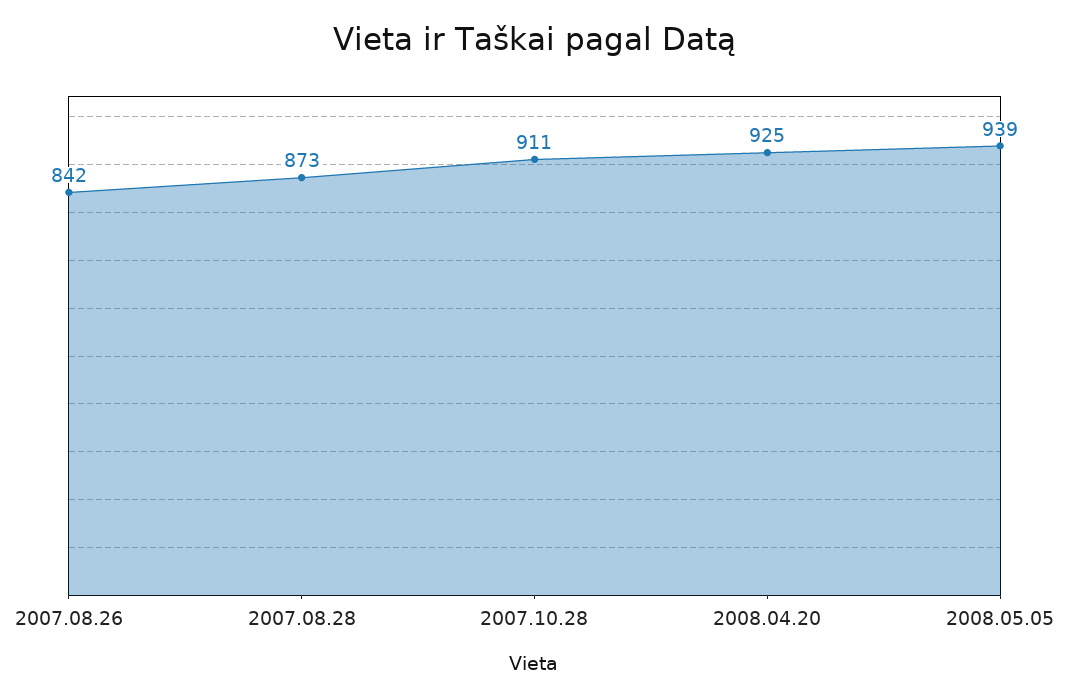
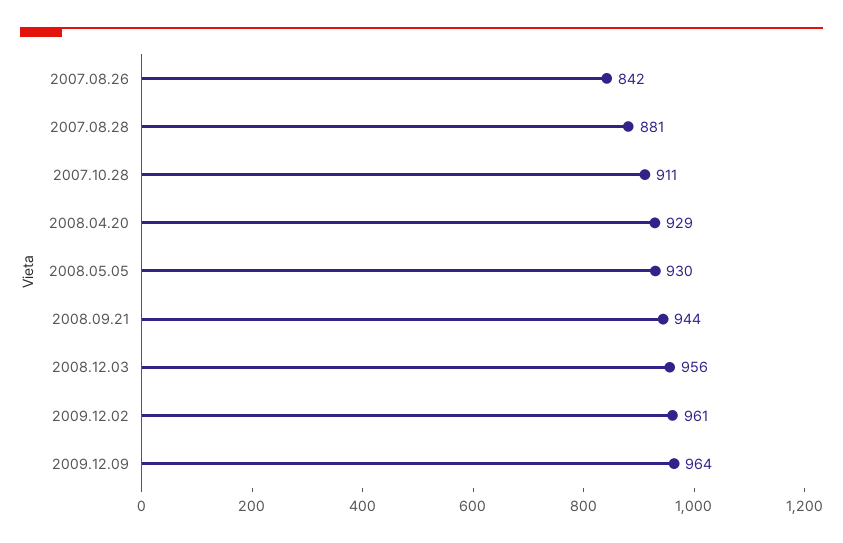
2007.08.28: 873 -> 881
2008.04.20: 925 -> 929
2008.05.05: 939 -> 930
2008.09.21: none -> 944
2008.12.03: none -> 956
2009.12.02: none -> 961
2009.12.09: none -> 964

